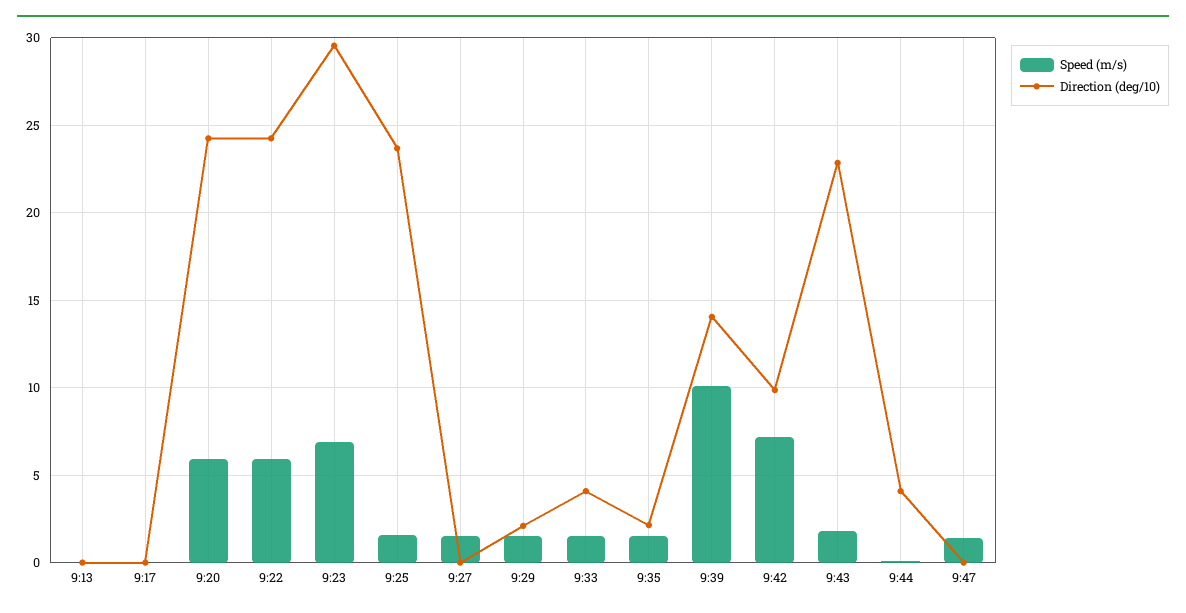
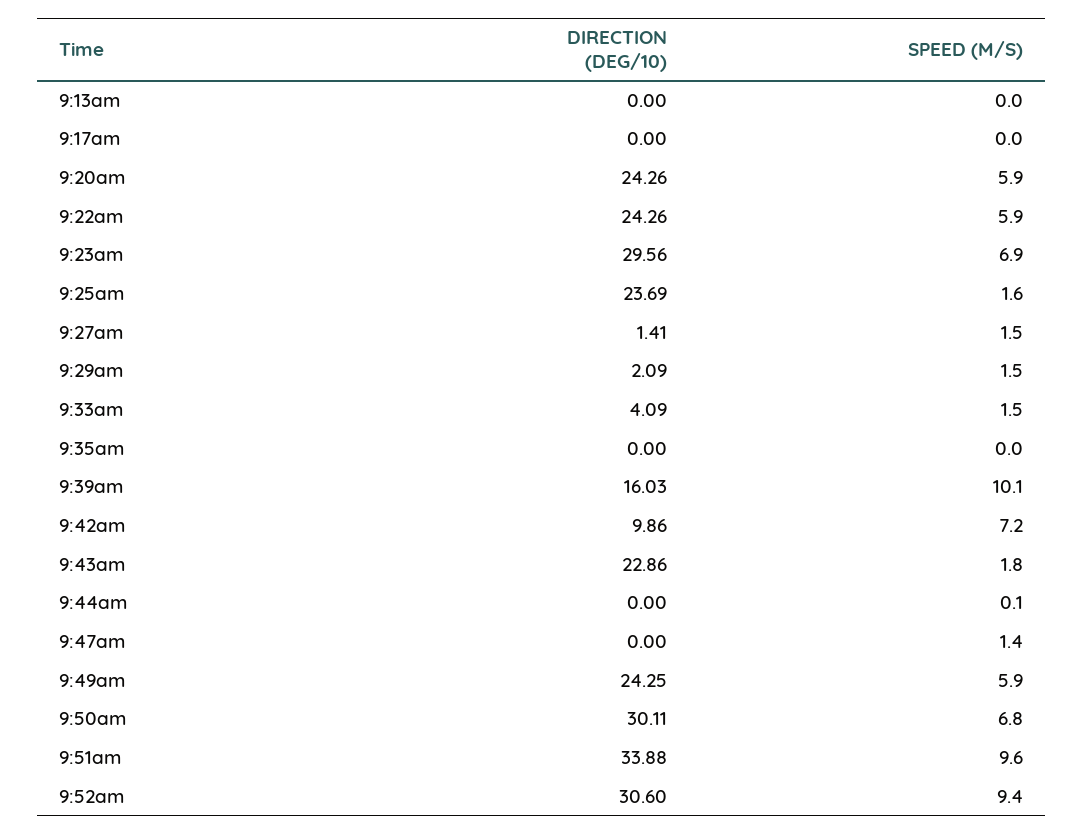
Direction (deg/10), 9:27: 0 -> 1.41
Speed (m/s), 9:35: 1.5 -> 0
Direction (deg/10), 9:35: 2 -> 0
Direction (deg/10), 9:39: 14 -> 16.03
Direction (deg/10), 9:44: 4 -> 0
Direction (deg/10), 9:49am: none -> 24.25
Speed (m/s), 9:49am: none -> 5.9
Direction (deg/10), 9:50am: none -> 30.11
Speed (m/s), 9:50am: none -> 6.8
Direction (deg/10), 9:51am: none -> 33.88
Speed (m/s), 9:51am: none -> 9.6
Direction (deg/10), 9:52am: none -> 30.6
Speed (m/s), 9:52am: none -> 9.4

